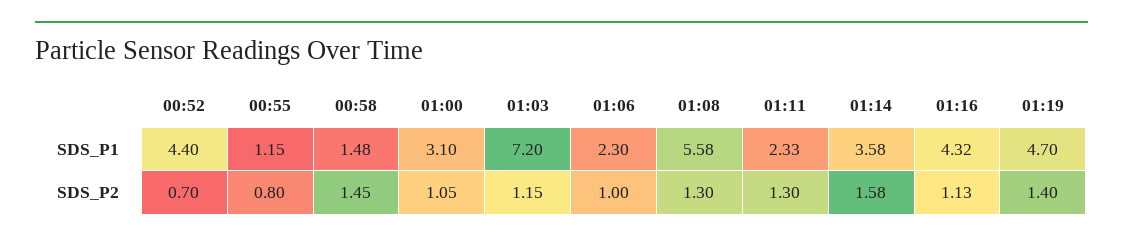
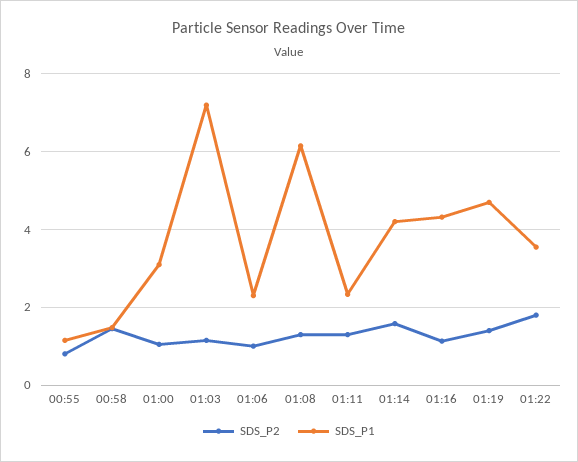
SDS_P1, 00:52: 4.4 -> none
SDS_P1, 01:08: 5.58 -> 6.2
SDS_P1, 01:14: 3.58 -> 4.2
SDS_P2, 00:52: 0.7 -> none
SDS_P2, 01:22: none -> 1.8
SDS_P1, 01:22: none -> 3.6

